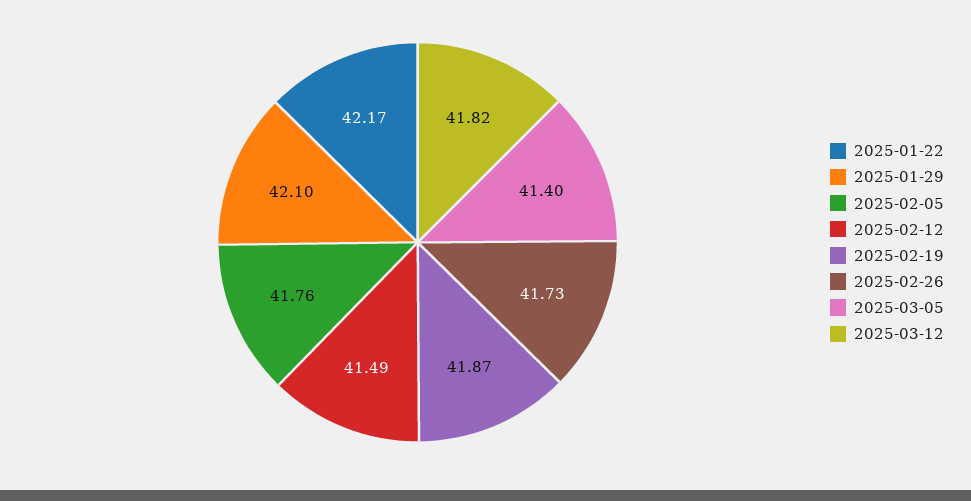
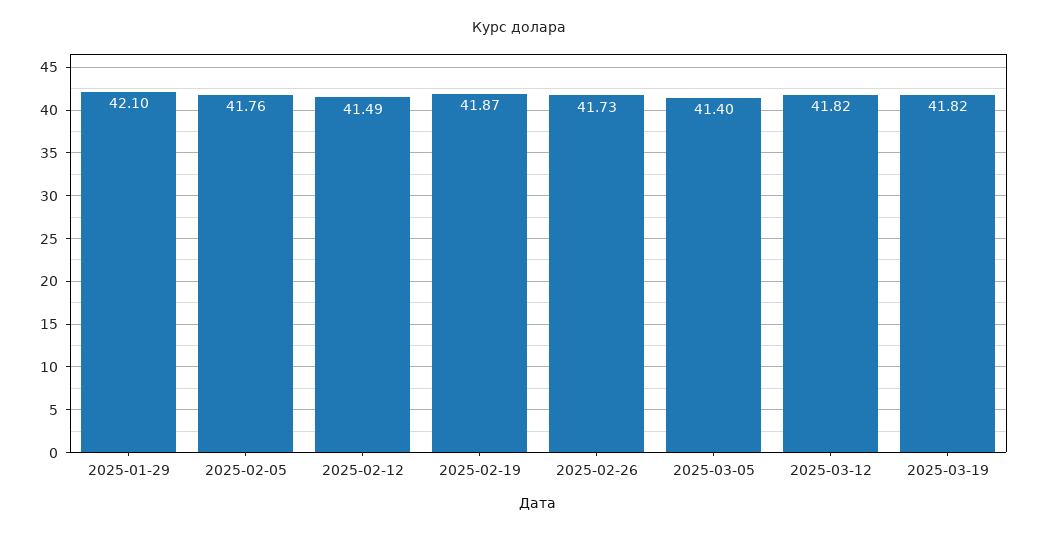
2025-01-22: 42.17 -> none
2025-03-19: none -> 41.82

